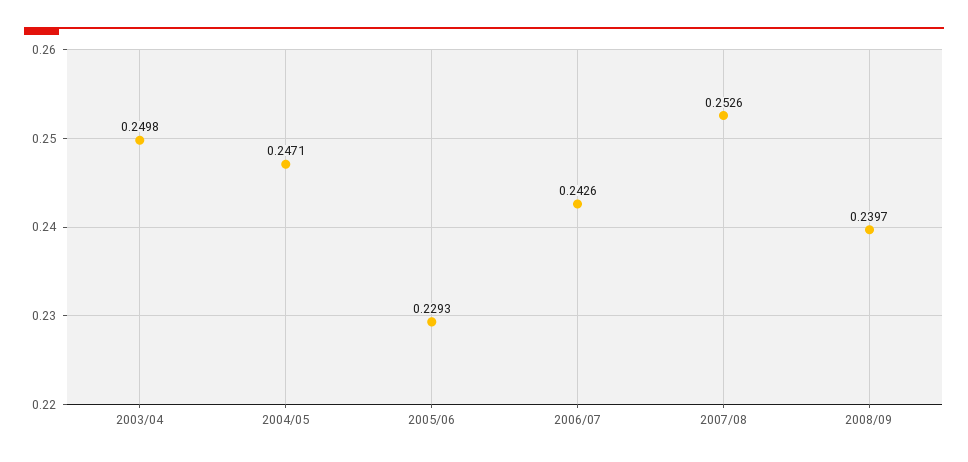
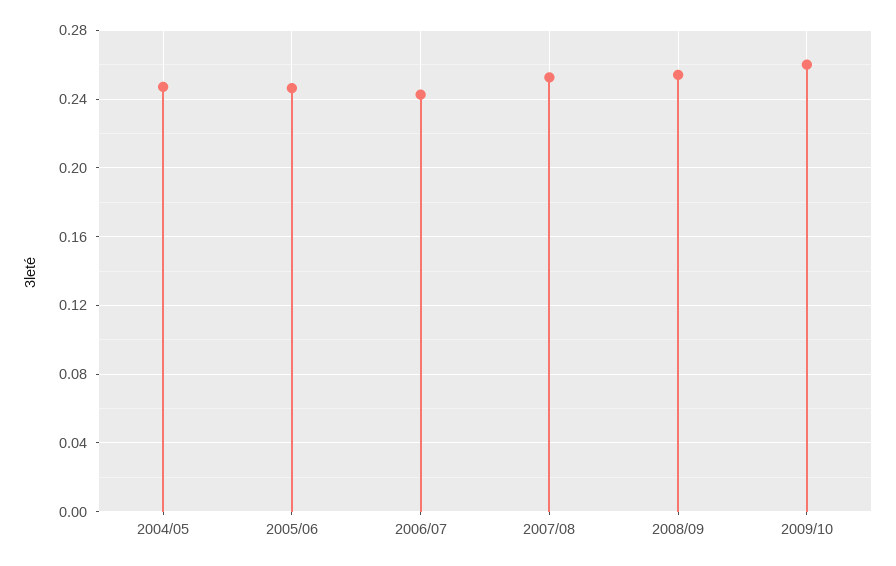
2003/04: 0.2498 -> none
2005/06: 0.2293 -> 0.245
2008/09: 0.2397 -> 0.255
2009/10: none -> 0.26

